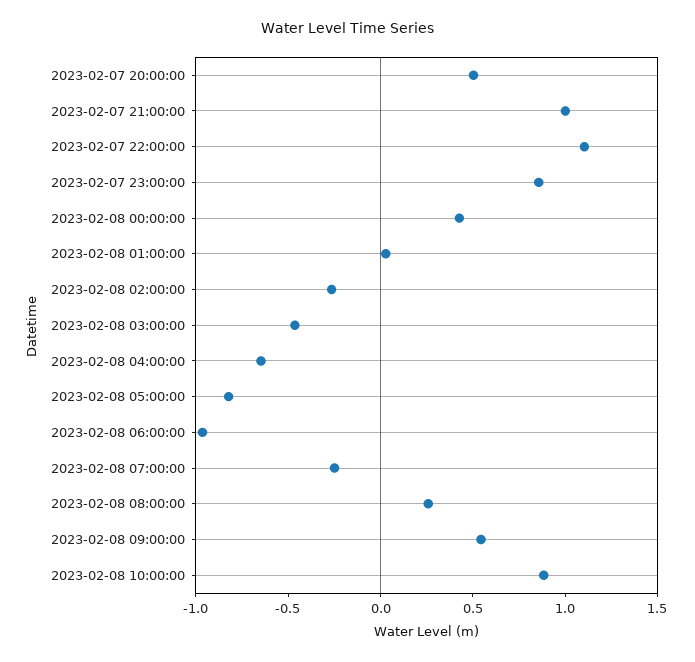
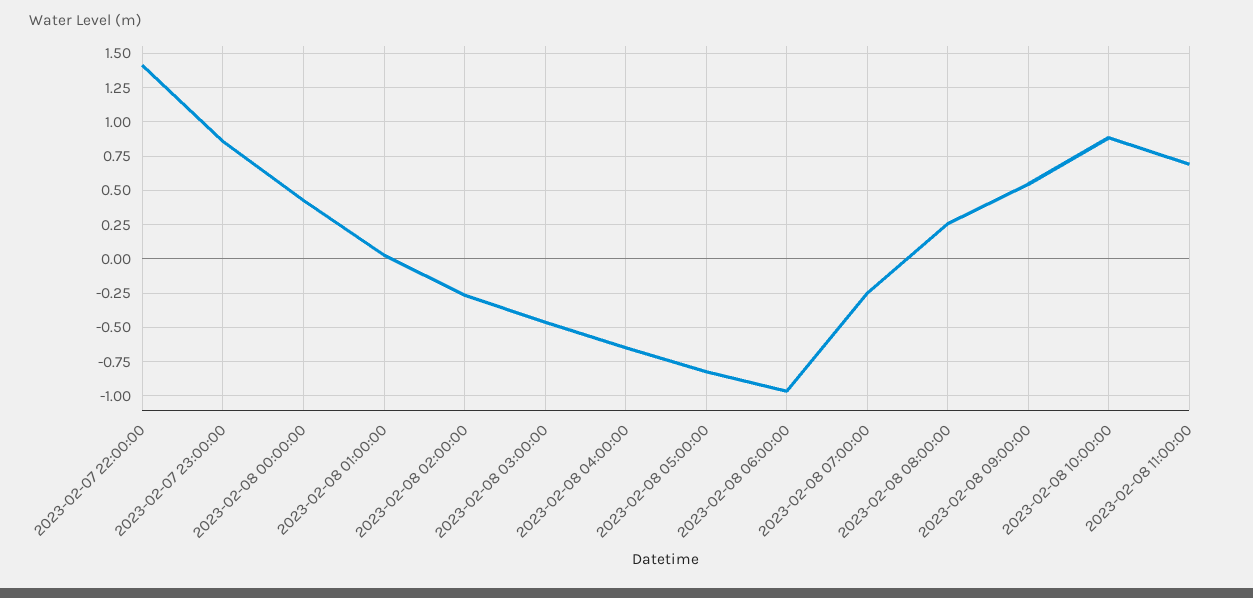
2023-02-07 20:00:00: 0.5 -> none
2023-02-07 21:00:00: 1 -> none
2023-02-07 22:00:00: 1.1 -> 1.4
2023-02-08 11:00:00: none -> 0.7

